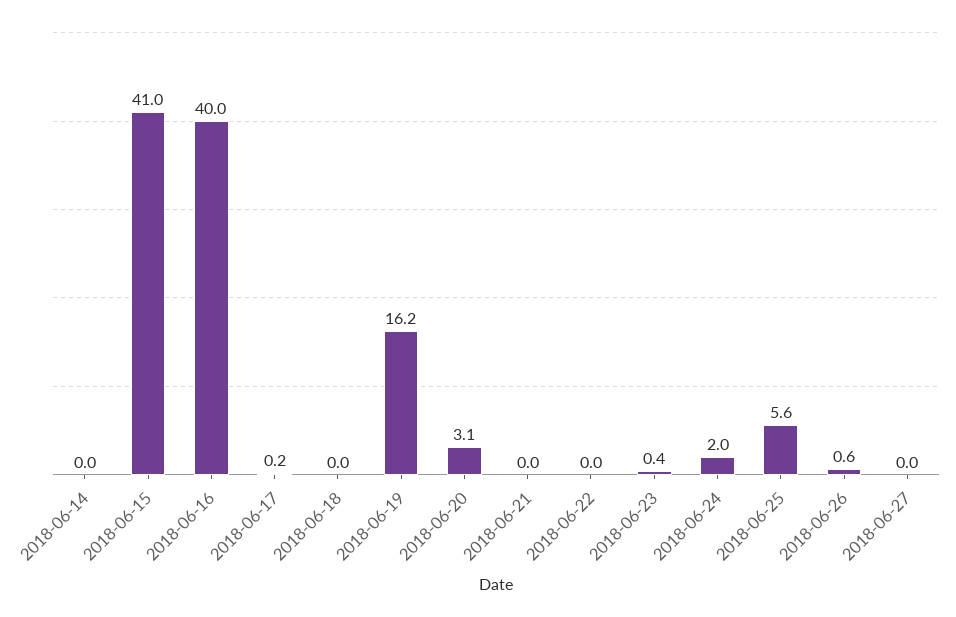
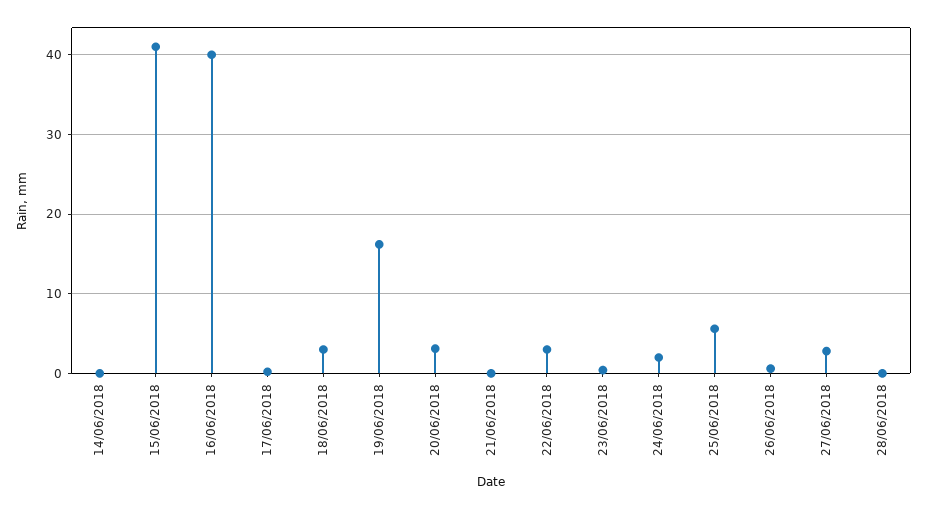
2018-06-18: 0 -> 3
2018-06-22: 0 -> 3
2018-06-27: 0 -> 3
28/06/2018: none -> 0

